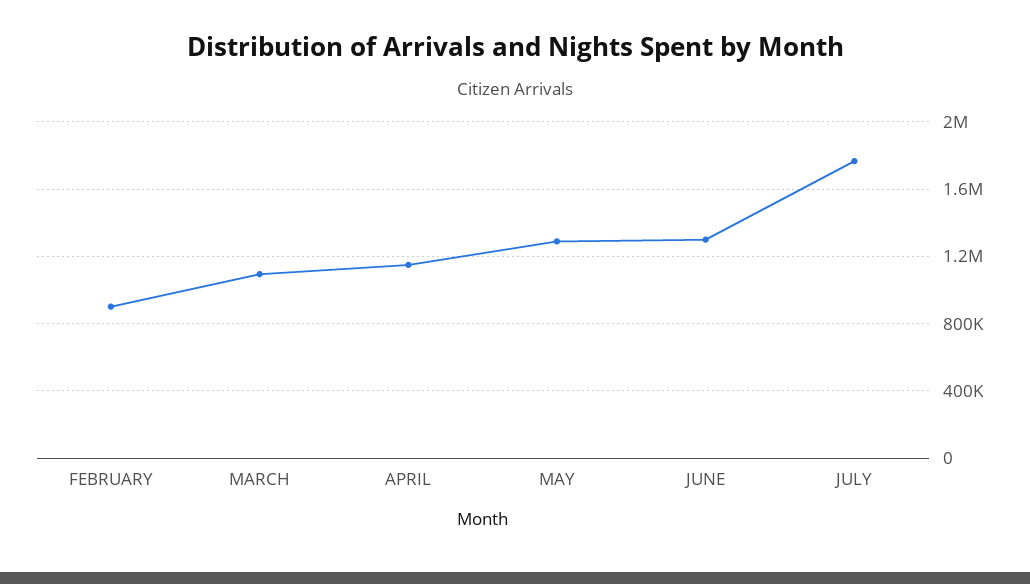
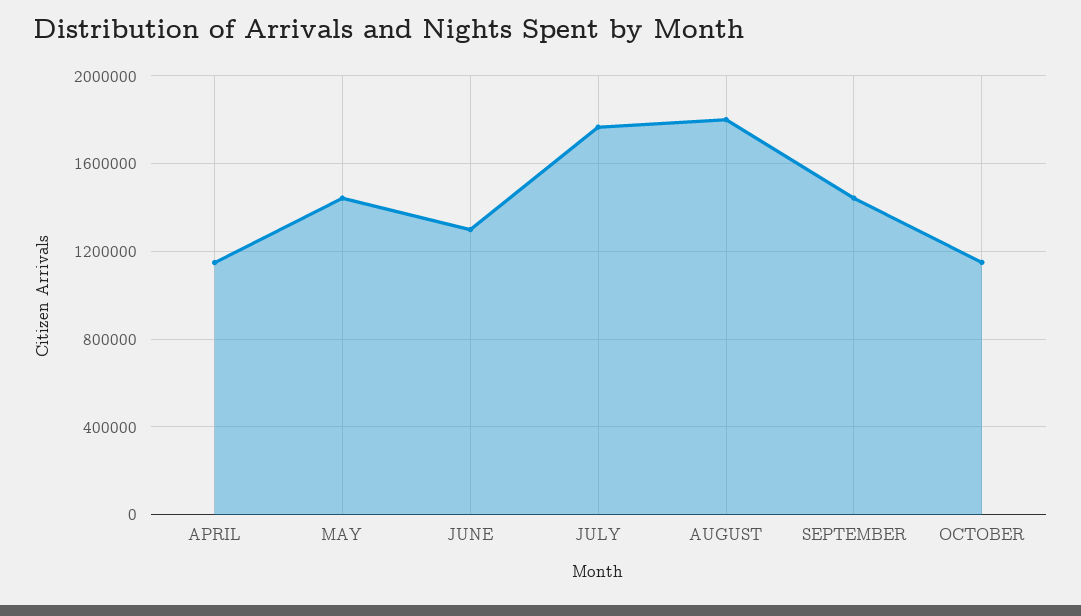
FEBRUARY: 900000 -> none
MARCH: 1100000 -> none
MAY: 1300000 -> 1450000
AUGUST: none -> 1800000
SEPTEMBER: none -> 1450000
OCTOBER: none -> 1150000

